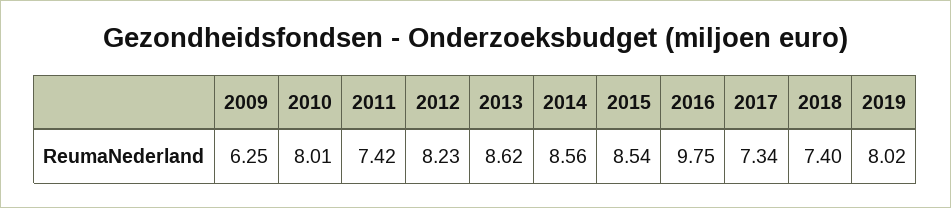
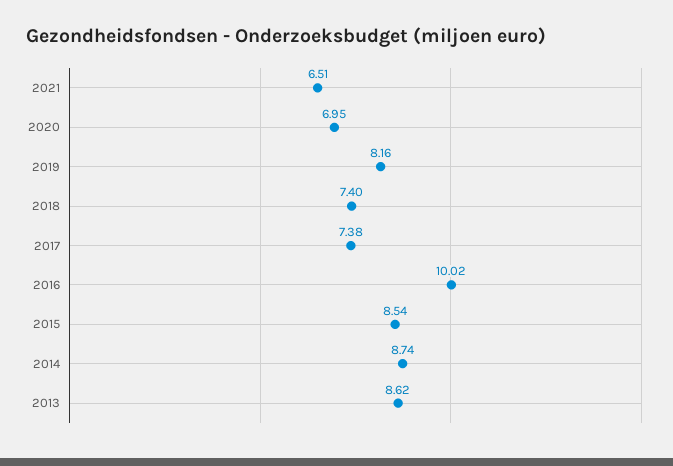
2009: 6.25 -> none
2010: 8.01 -> none
2011: 7.42 -> none
2012: 8.23 -> none
2014: 8.56 -> 8.74
2016: 9.75 -> 10.02
2017: 7.34 -> 7.38
2019: 8.02 -> 8.16
2021: none -> 6.51
2020: none -> 6.95

